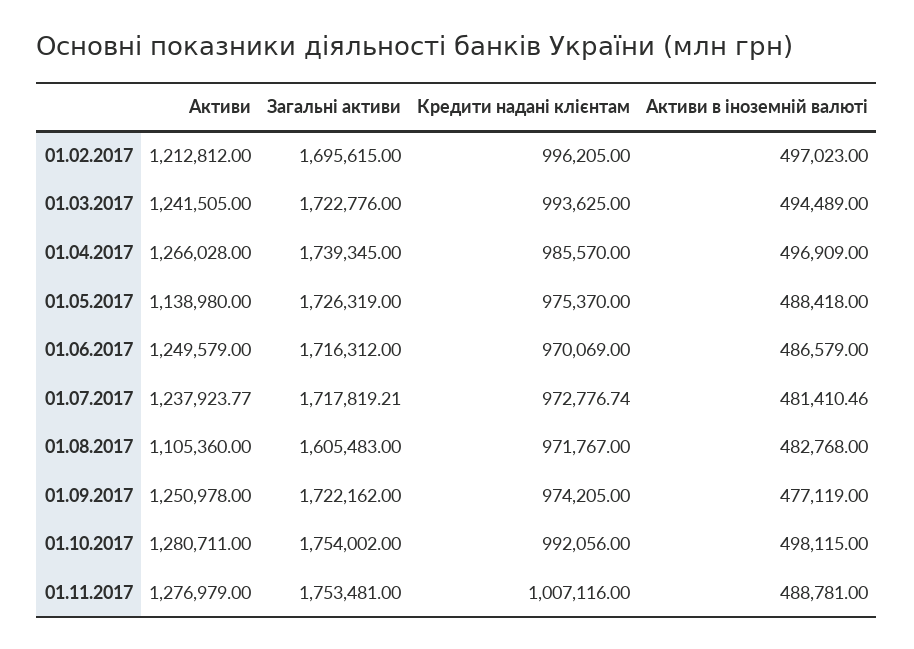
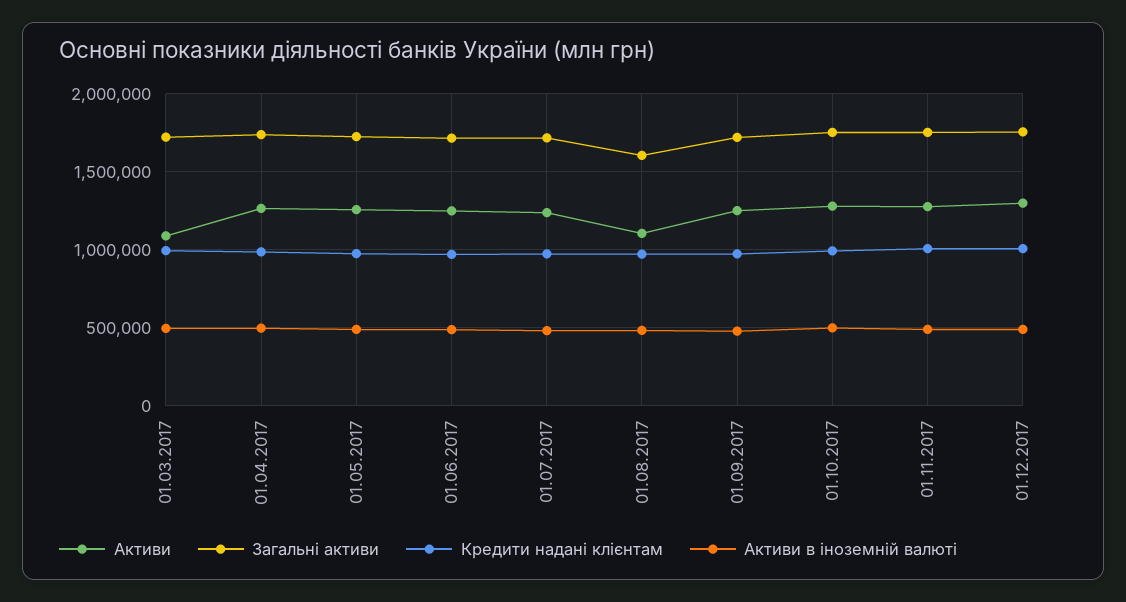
Активи, 01.02.2017: 1212812 -> none
Загальні активи, 01.02.2017: 1695615 -> none
Кредити надані клієнтам, 01.02.2017: 996205 -> none
Активи в іноземній валюті, 01.02.2017: 497023 -> none
Активи, 01.03.2017: 1241505 -> 1100000
Активи, 01.05.2017: 1138980 -> 1250000
Активи, 01.12.2017: none -> 1300000
Загальні активи, 01.12.2017: none -> 1750000
Кредити надані клієнтам, 01.12.2017: none -> 1000000
Активи в іноземній валюті, 01.12.2017: none -> 500000

